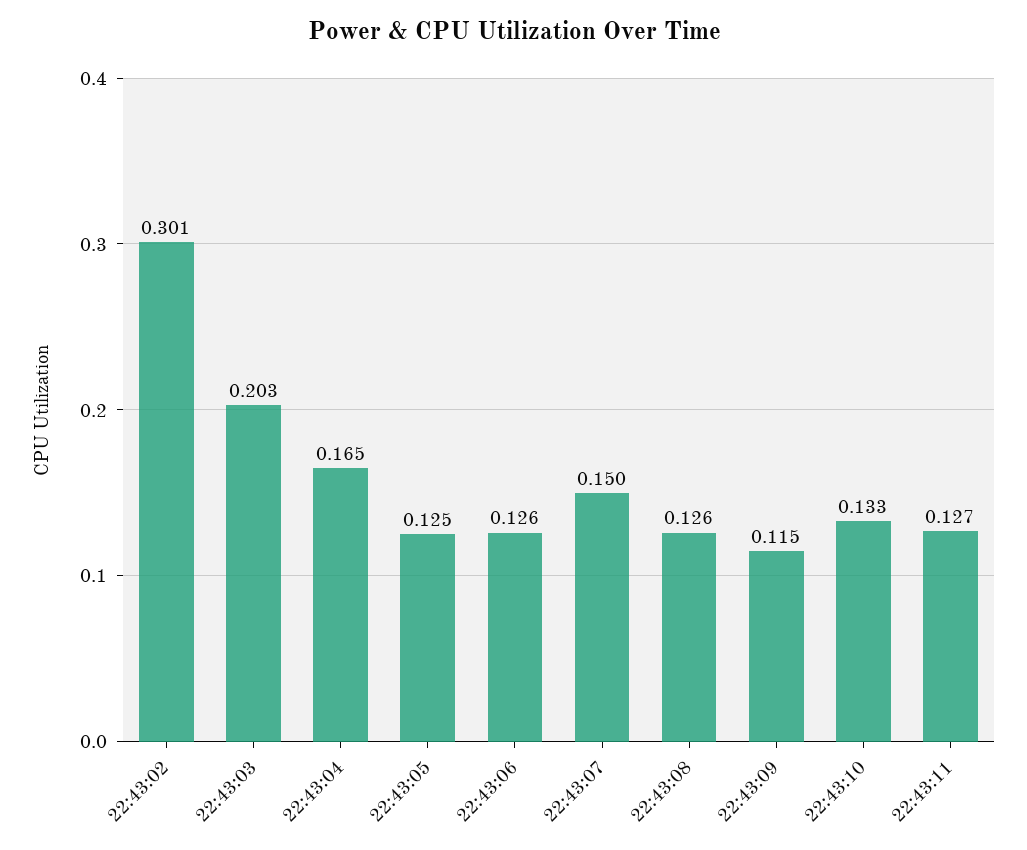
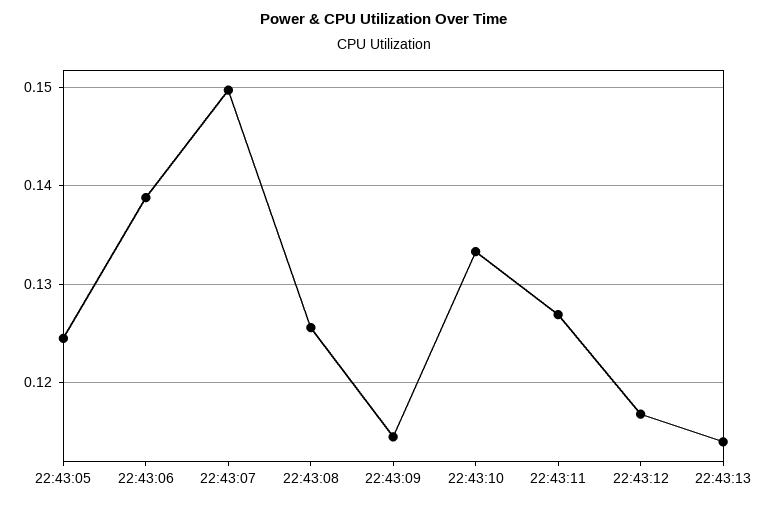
22:43:02: 0.301 -> none
22:43:03: 0.203 -> none
22:43:04: 0.165 -> none
22:43:06: 0.126 -> 0.139
22:43:12: none -> 0.117
22:43:13: none -> 0.114

